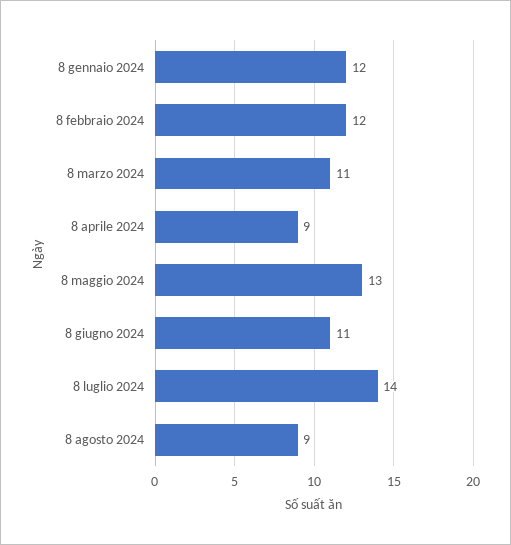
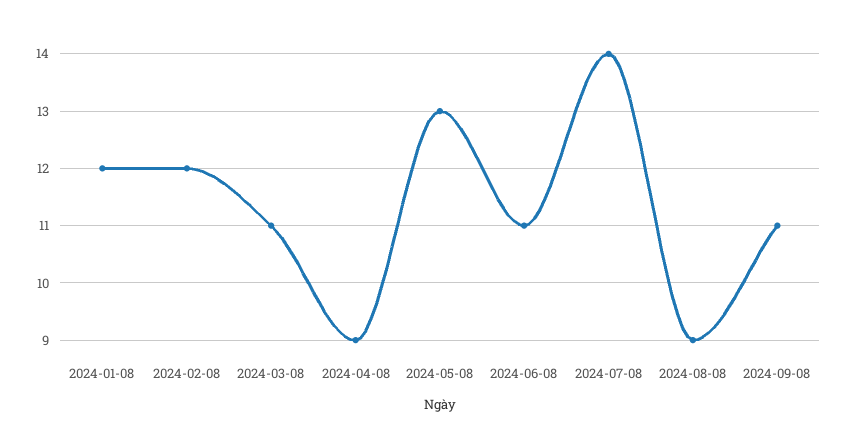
2024-09-08: none -> 11

